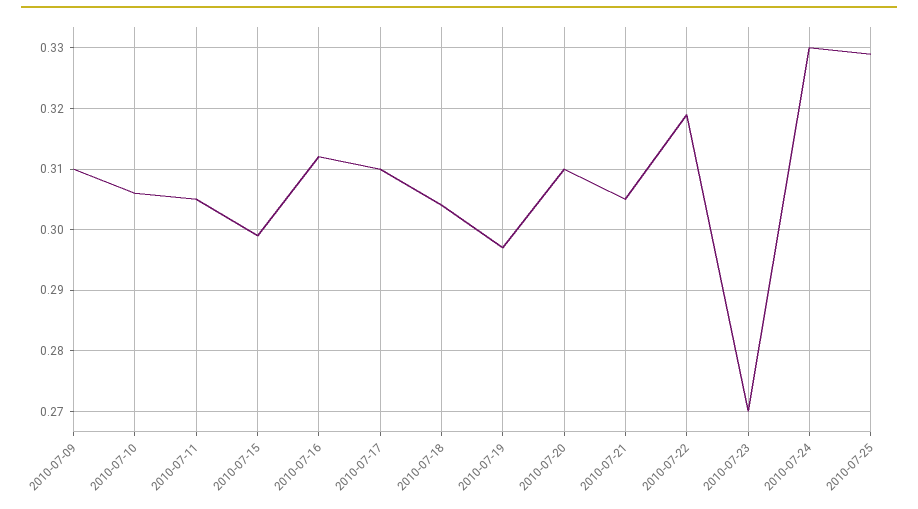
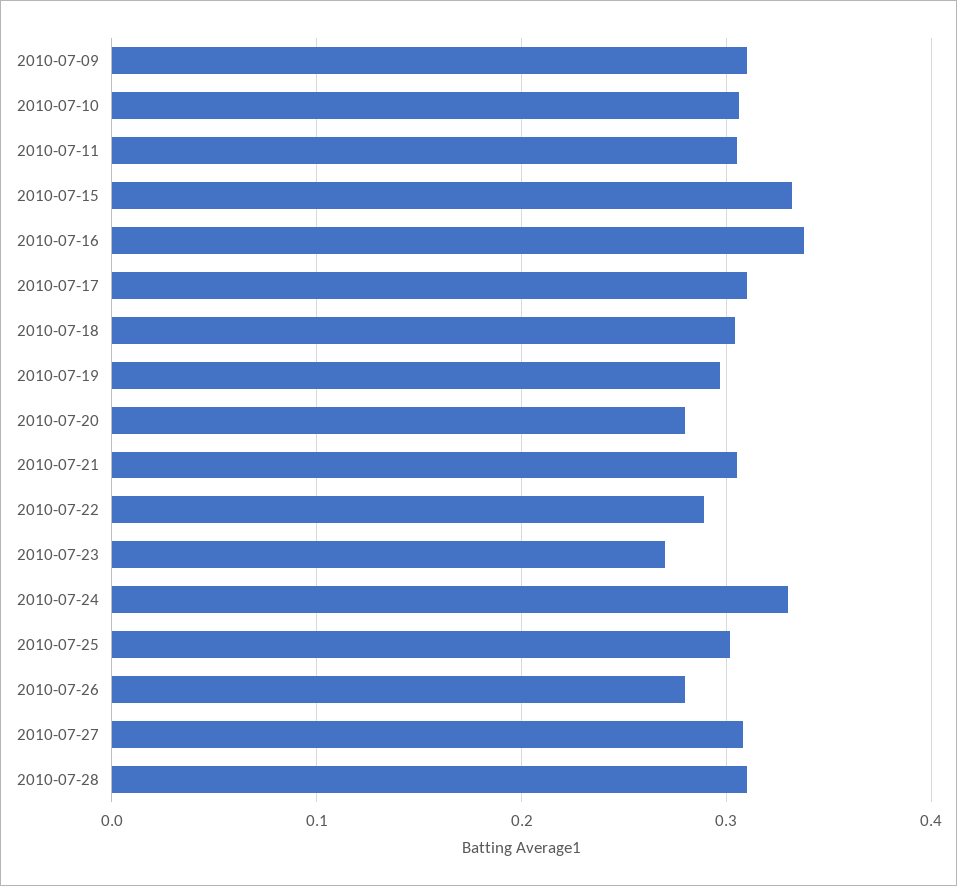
2010-07-15: 0.299 -> 0.33
2010-07-16: 0.312 -> 0.34
2010-07-20: 0.31 -> 0.28
2010-07-22: 0.319 -> 0.29
2010-07-25: 0.329 -> 0.3
2010-07-26: none -> 0.28
2010-07-27: none -> 0.31
2010-07-28: none -> 0.31

